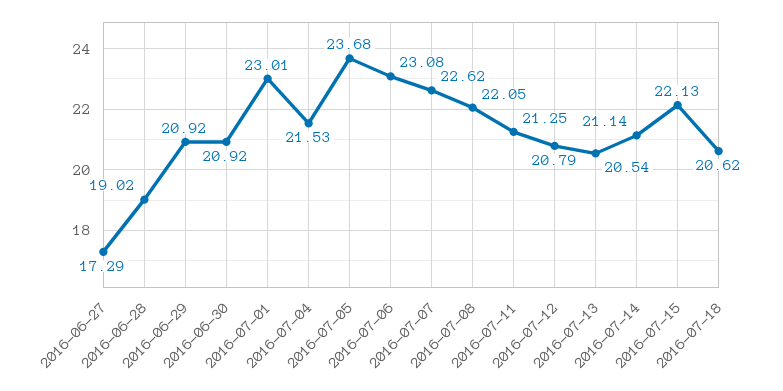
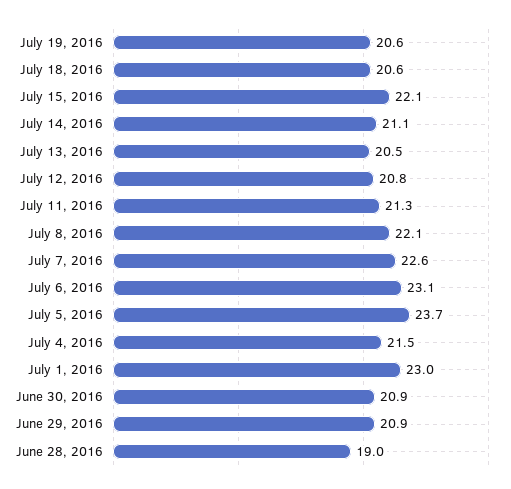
2016-06-27: 17.29 -> none
July 19, 2016: none -> 20.6

